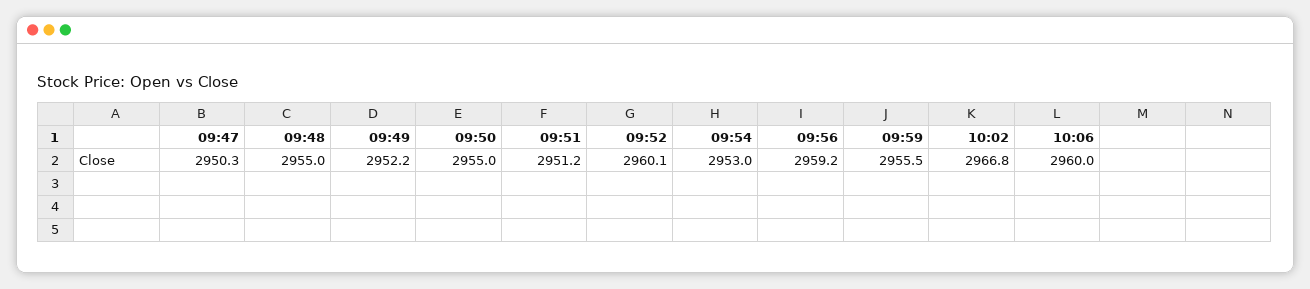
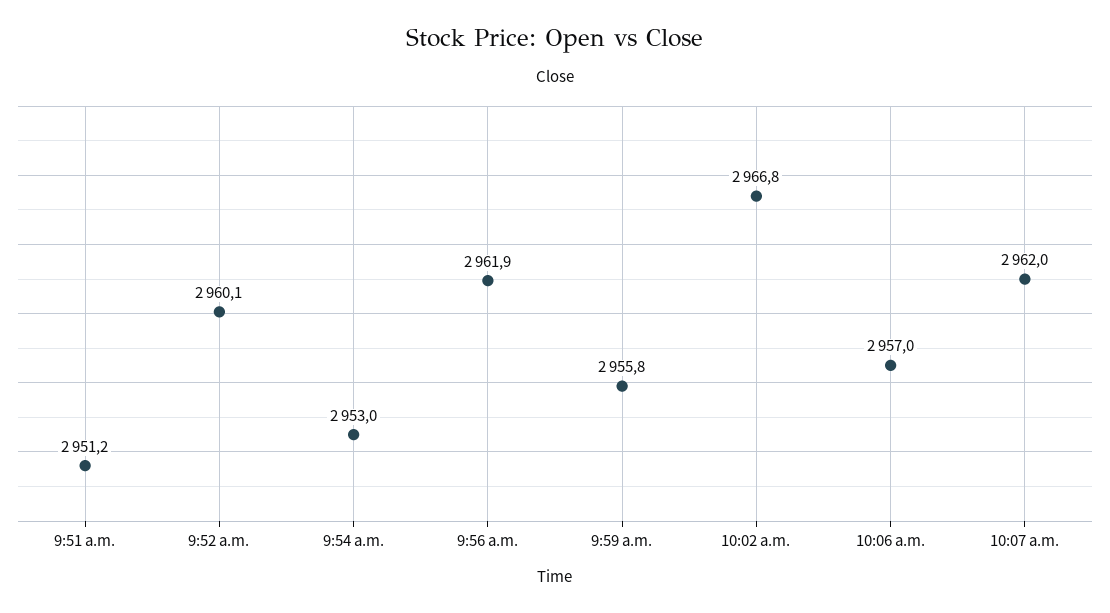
09:47: 2950.3 -> none
09:48: 2955 -> none
09:49: 2952.2 -> none
09:50: 2955 -> none
09:56: 2959.2 -> 2961.9
09:59: 2955.5 -> 2955.8
10:06: 2960 -> 2957
10:07 a.m.: none -> 2962

